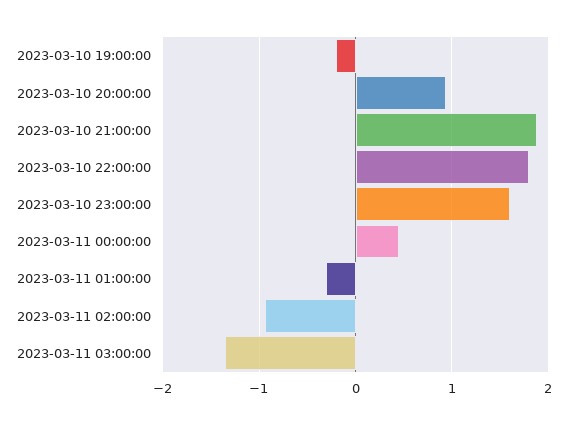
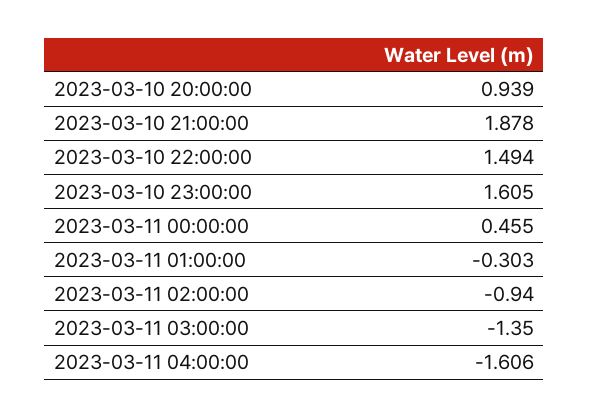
2023-03-10 19:00:00: -0.2 -> none
2023-03-10 22:00:00: 1.8 -> 1.494
2023-03-11 04:00:00: none -> -1.606

